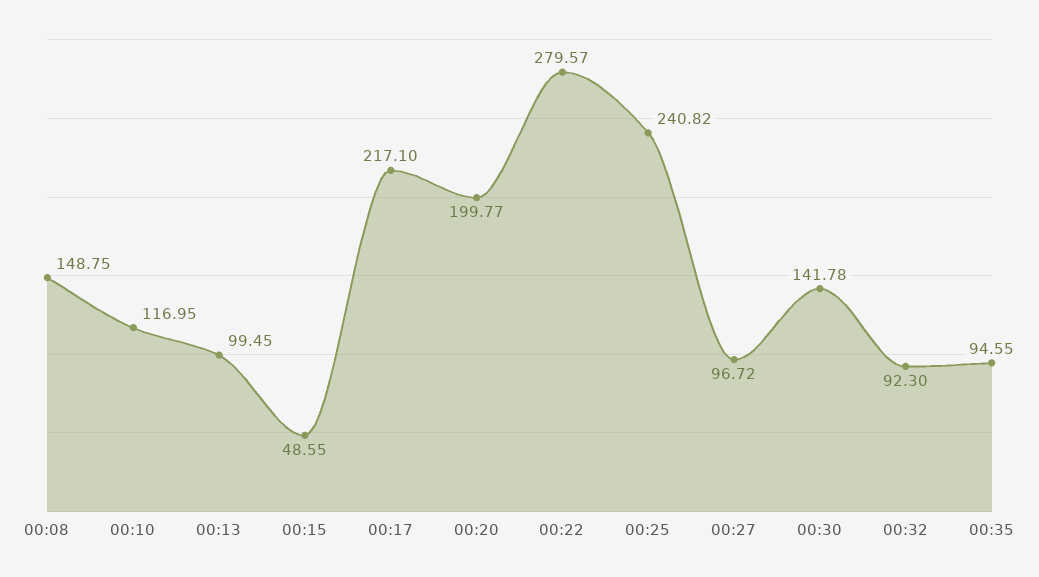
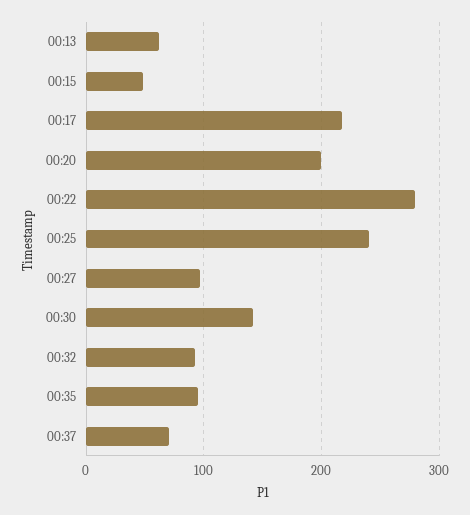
00:08: 148.75 -> none
00:10: 116.95 -> none
00:13: 99.45 -> 60
00:37: none -> 70

